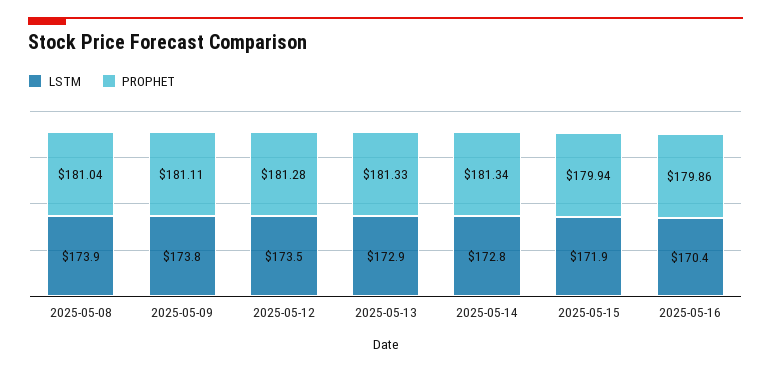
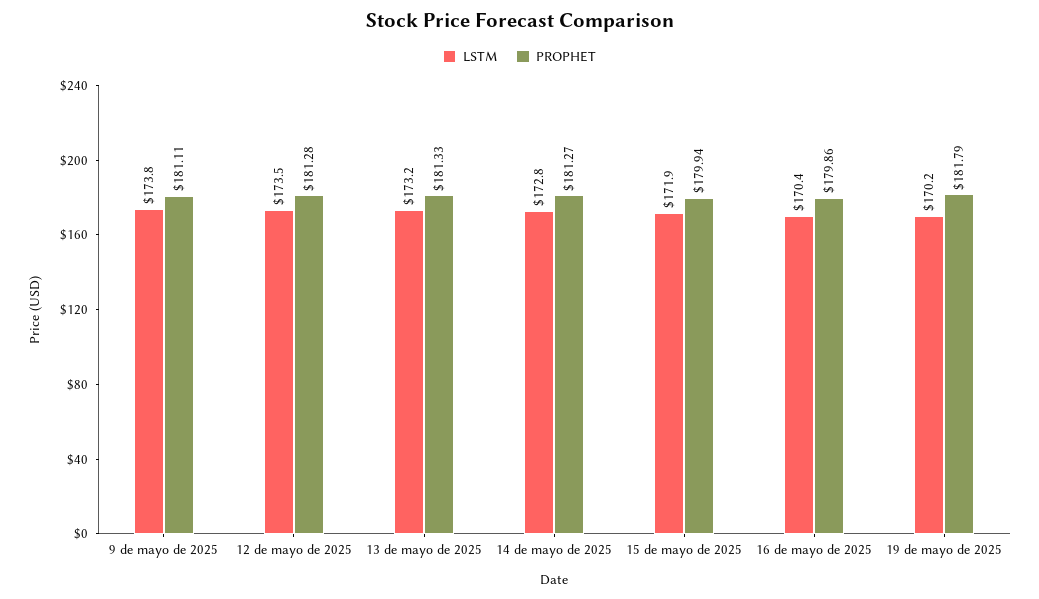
LSTM, 2025-05-08: 173.9 -> none
PROPHET, 2025-05-08: 181.04 -> none
LSTM, 2025-05-13: 172.9 -> 173.2
PROPHET, 2025-05-14: 181.34 -> 181.27
LSTM, 19 de mayo de 2025: none -> 170.2
PROPHET, 19 de mayo de 2025: none -> 181.79

